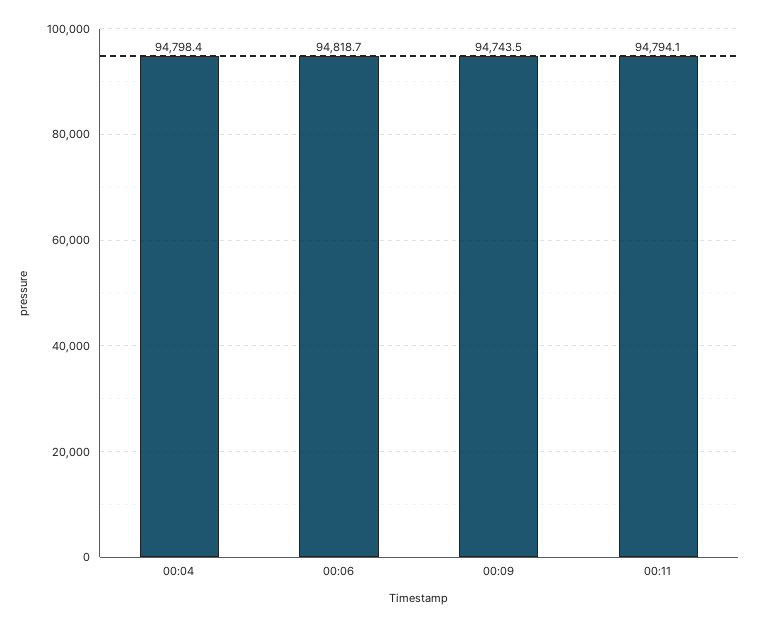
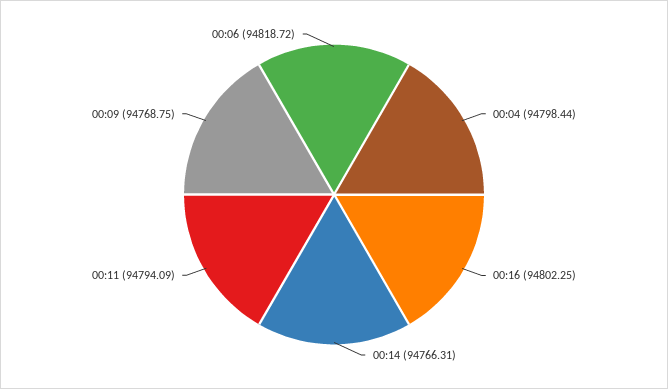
00:09: 94743.5 -> 94768.75
00:16: none -> 94802.25
00:14: none -> 94766.31

